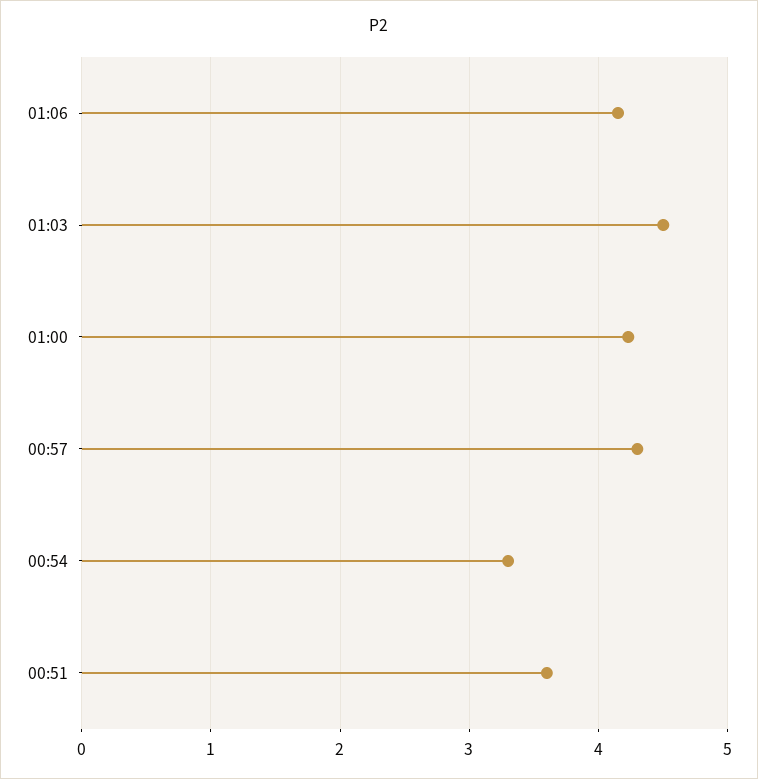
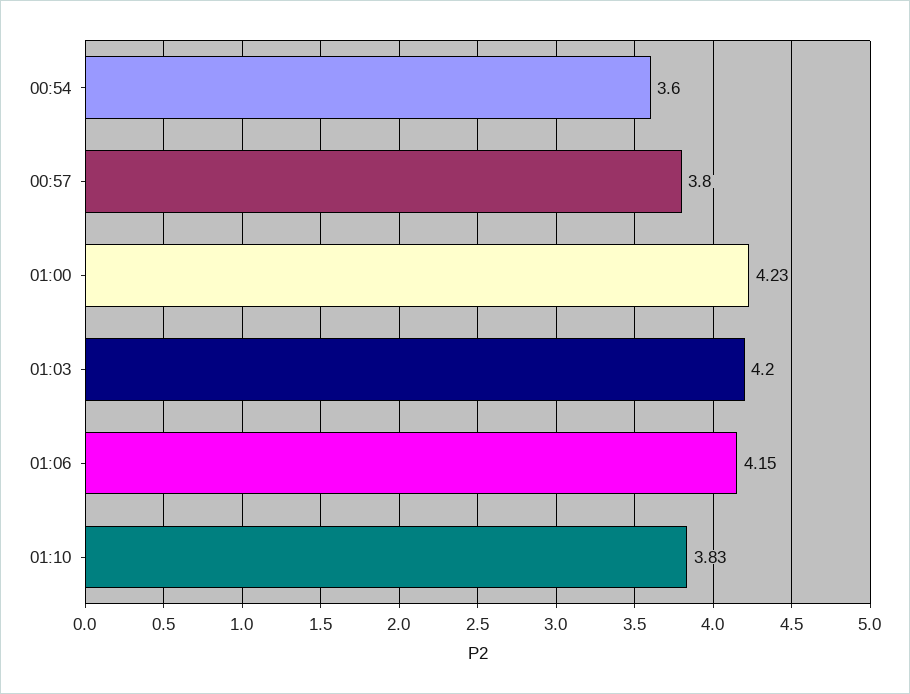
01:03: 4.5 -> 4.2
00:57: 4.3 -> 3.8
00:54: 3.3 -> 3.6
00:51: 3.6 -> none
01:10: none -> 3.83

